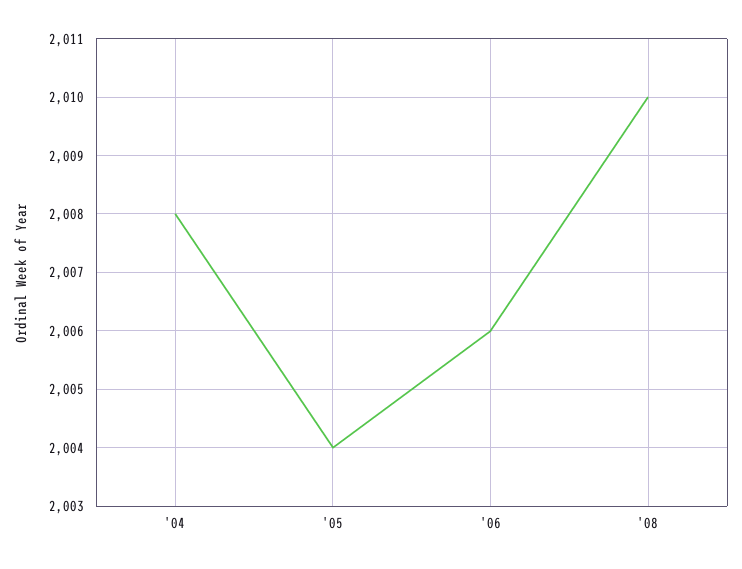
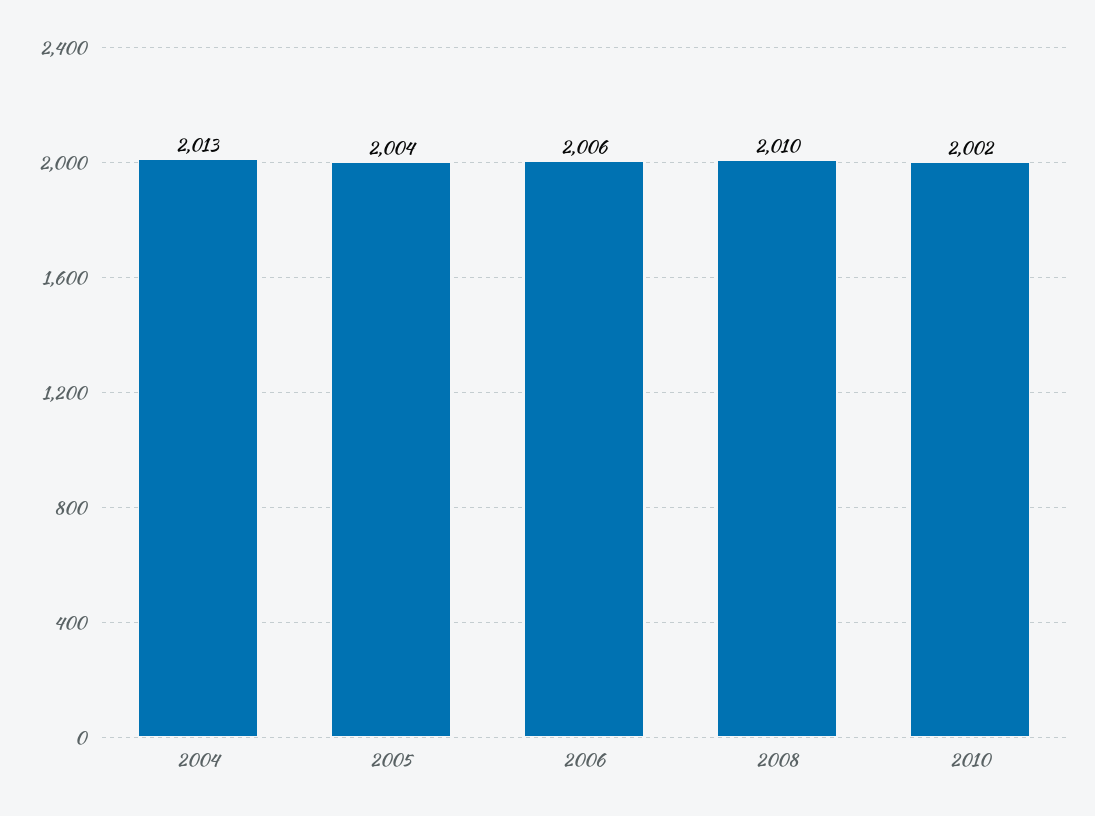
'04: 2008 -> 2013
2010: none -> 2002

